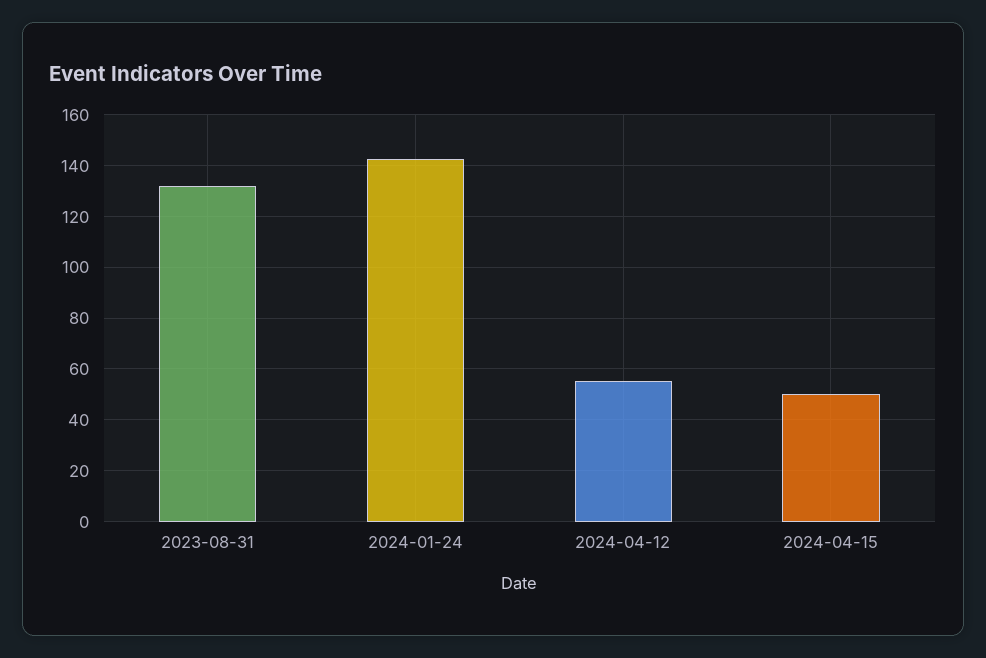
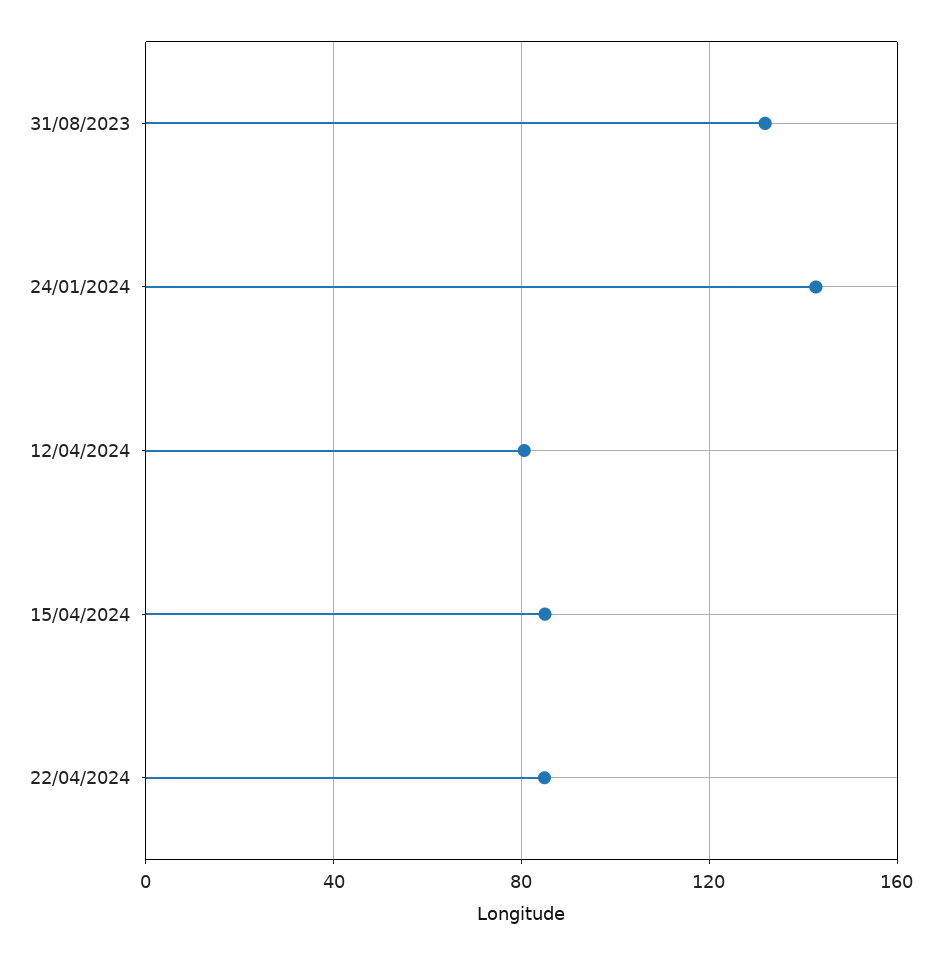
2024-04-12: 55 -> 80
2024-04-15: 50 -> 85
22/04/2024: none -> 85

